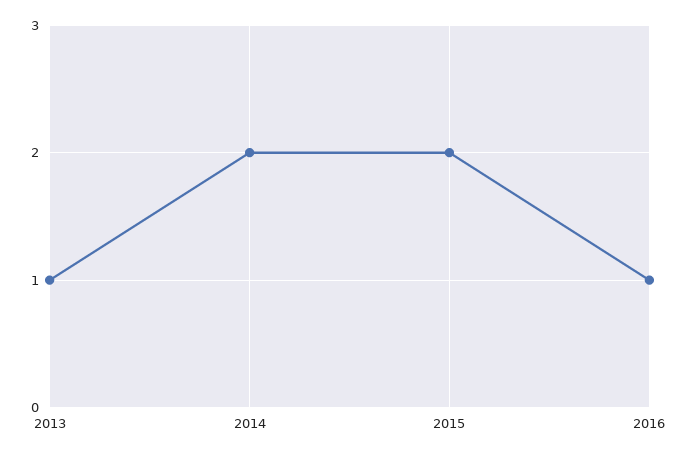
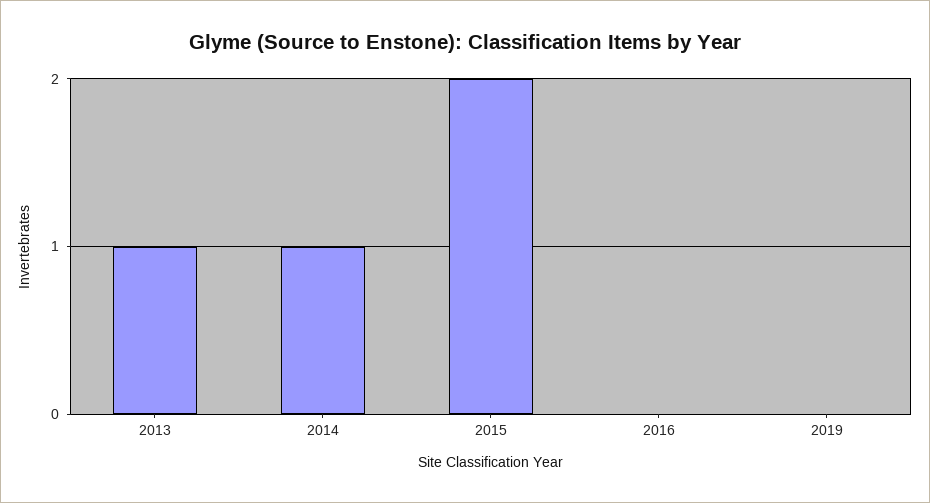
2014: 2 -> 1
2016: 1 -> 0
2019: none -> 0

